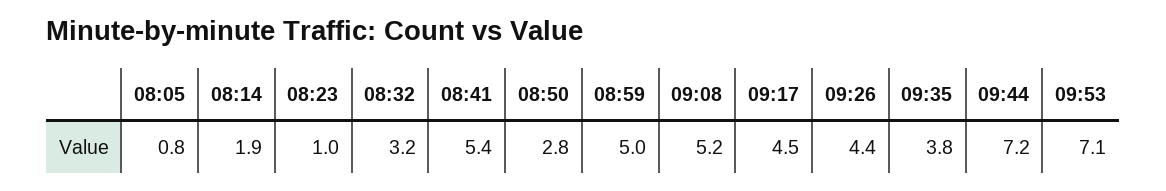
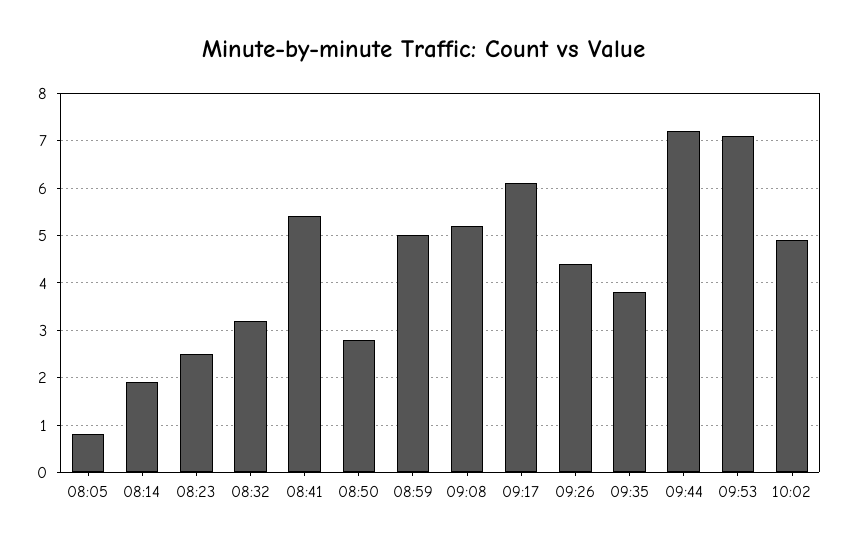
08:23: 1 -> 2.5
09:17: 4.5 -> 6
10:02: none -> 5

